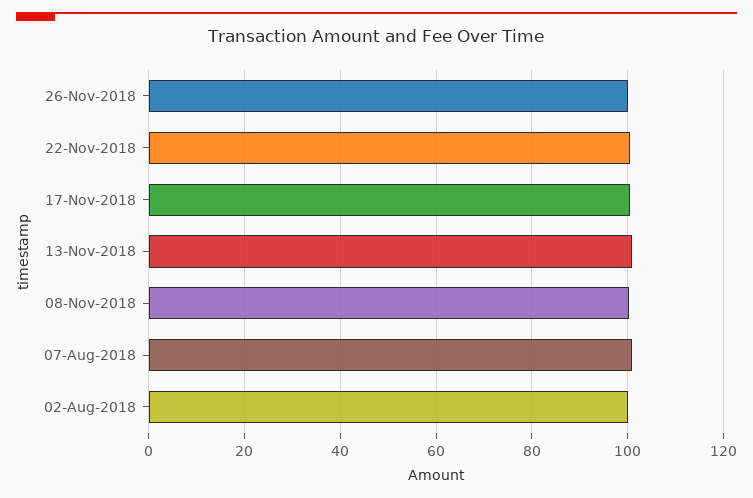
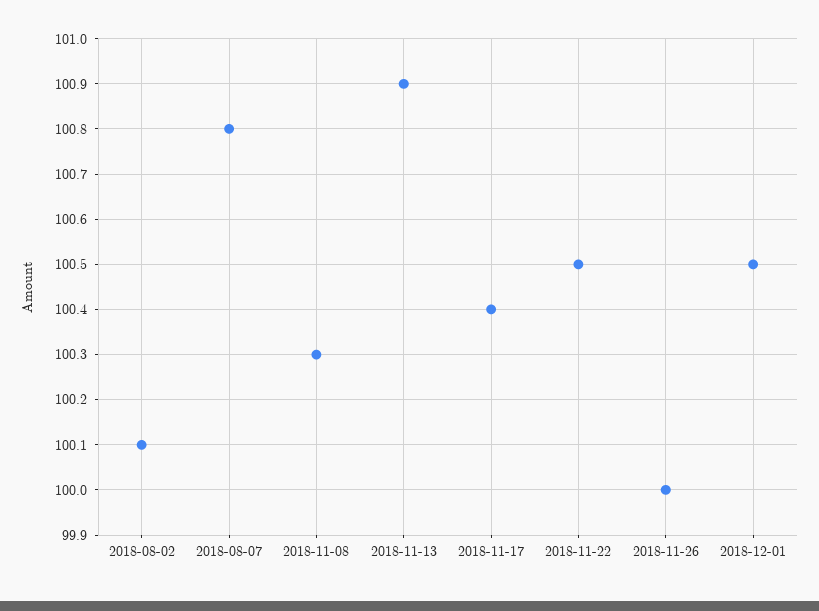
2018-12-01: none -> 100.5

